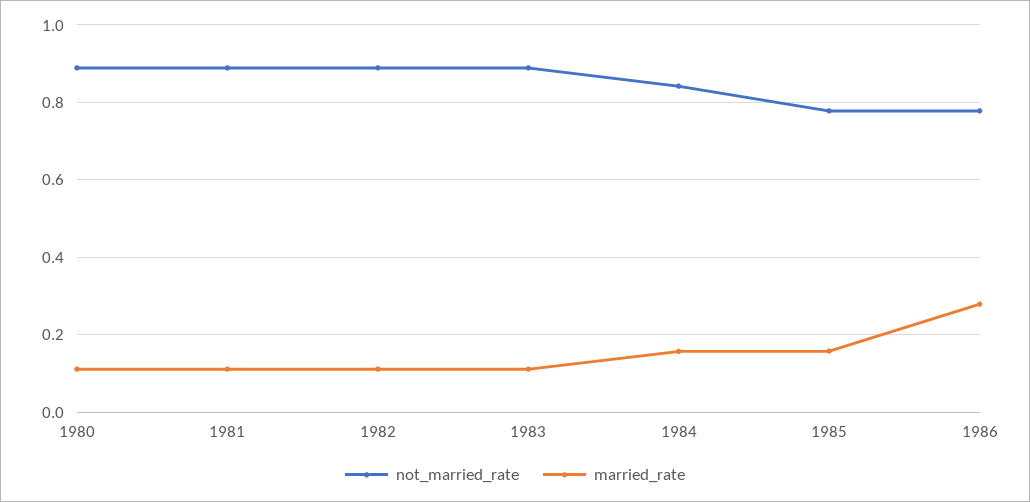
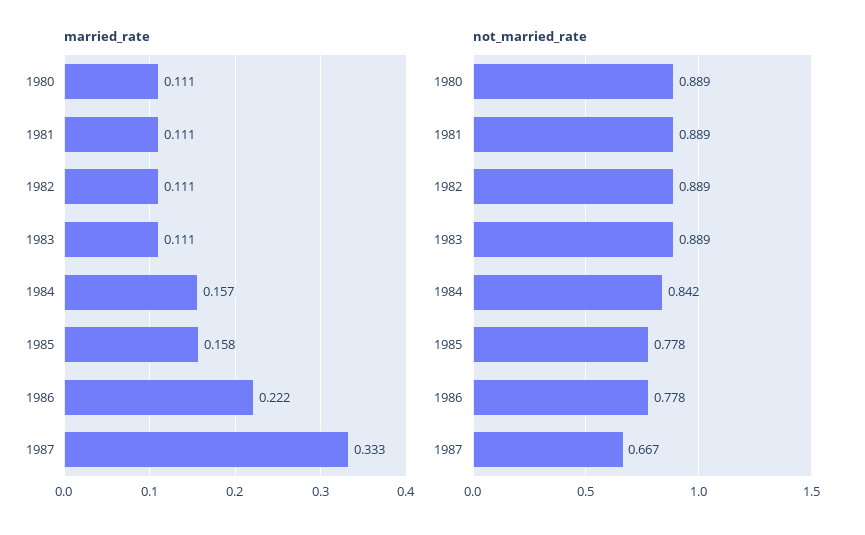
married_rate, 1986: 0.28 -> 0.222
married_rate, 1987: none -> 0.333
not_married_rate, 1987: none -> 0.667

